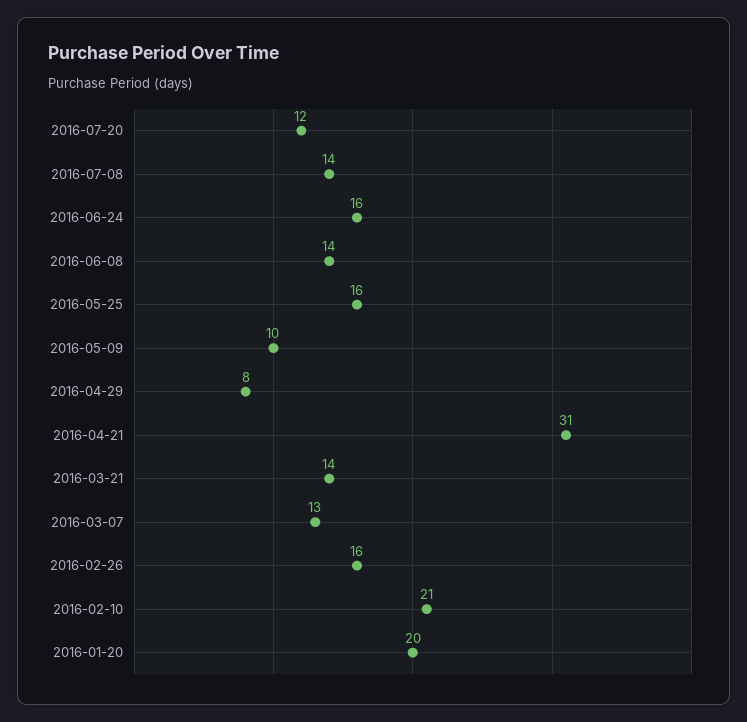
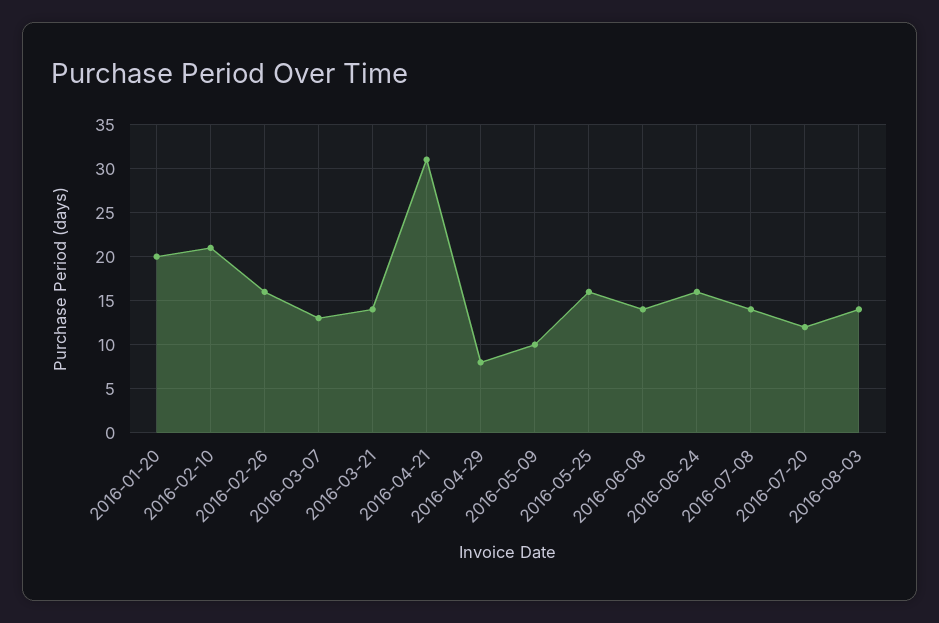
2016-08-03: none -> 14

